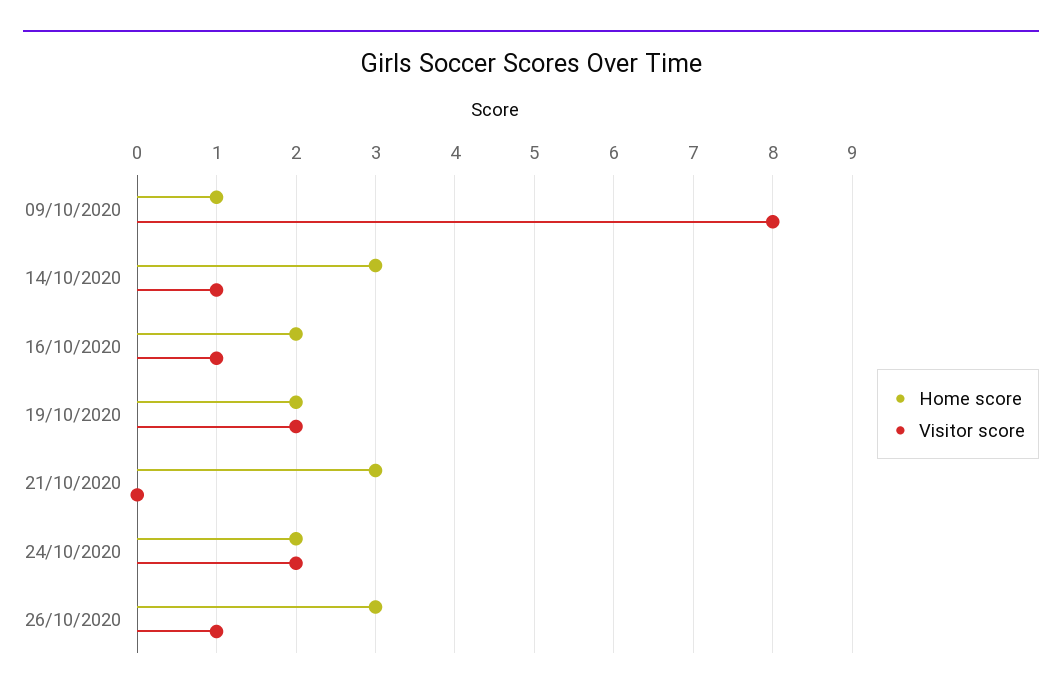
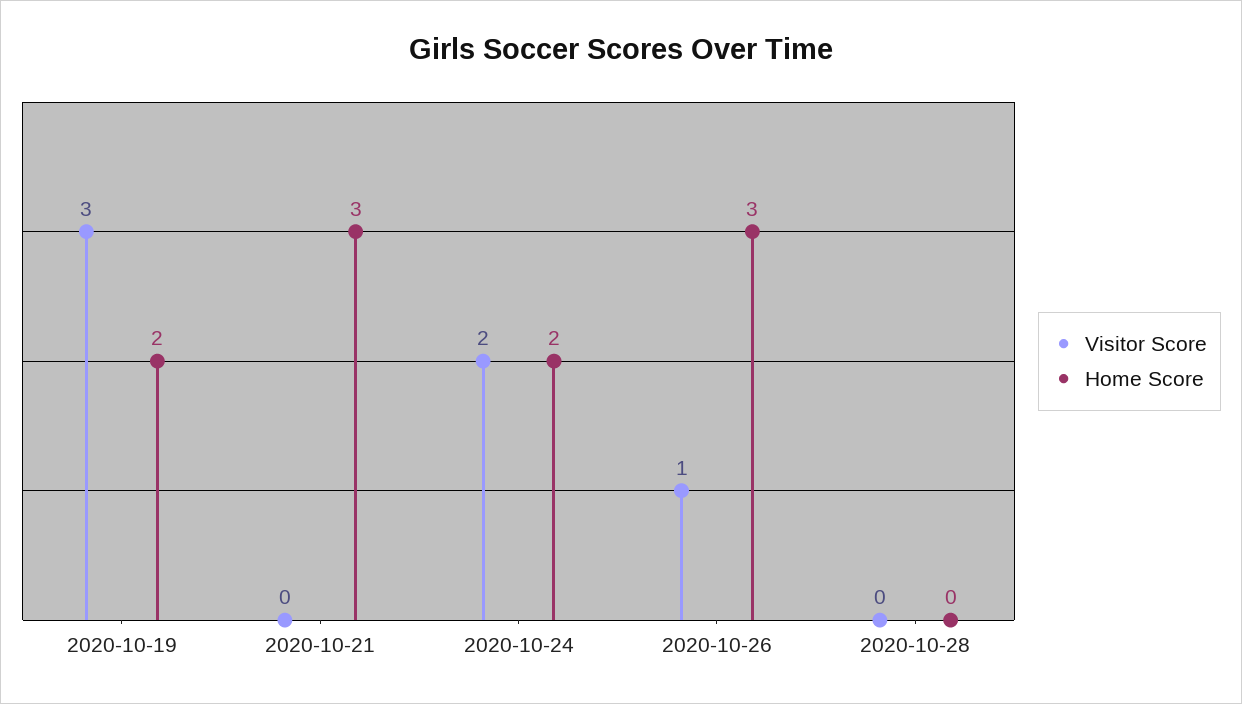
Home score, 09/10/2020: 1 -> none
Visitor score, 09/10/2020: 8 -> none
Home score, 14/10/2020: 3 -> none
Visitor score, 14/10/2020: 1 -> none
Home score, 16/10/2020: 2 -> none
Visitor score, 16/10/2020: 1 -> none
Visitor score, 19/10/2020: 2 -> 3
Visitor score, 2020-10-28: none -> 0
Home score, 2020-10-28: none -> 0

